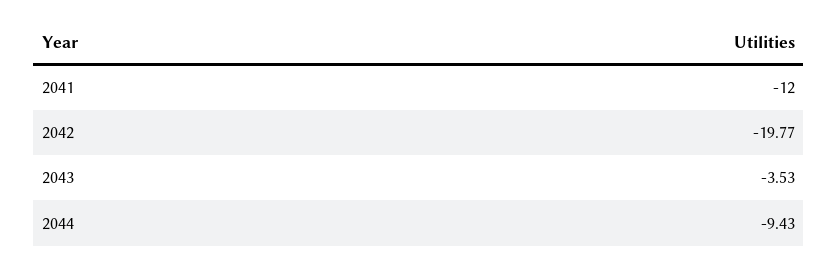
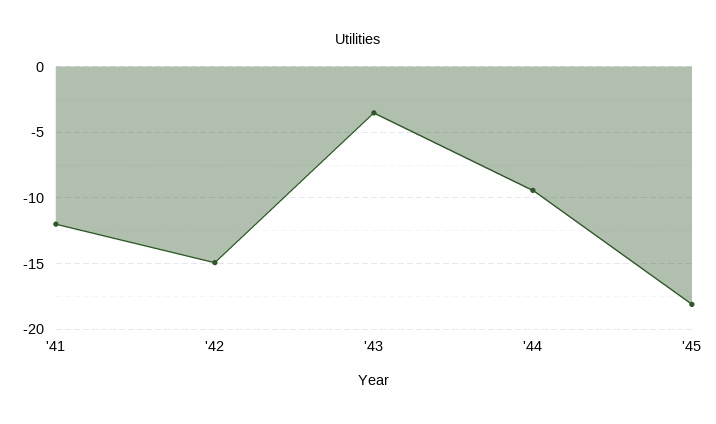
2042: -19.77 -> -15
'45: none -> -18

